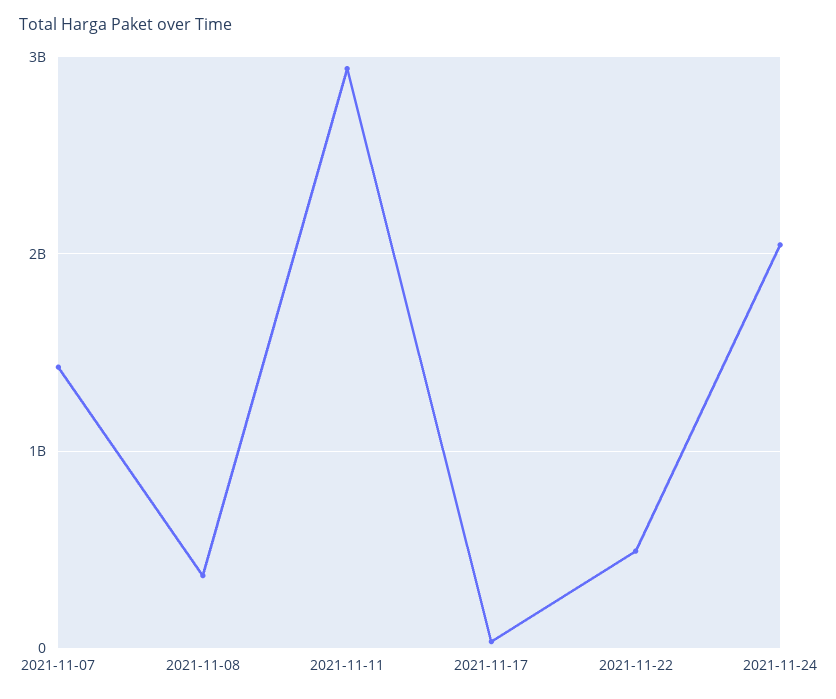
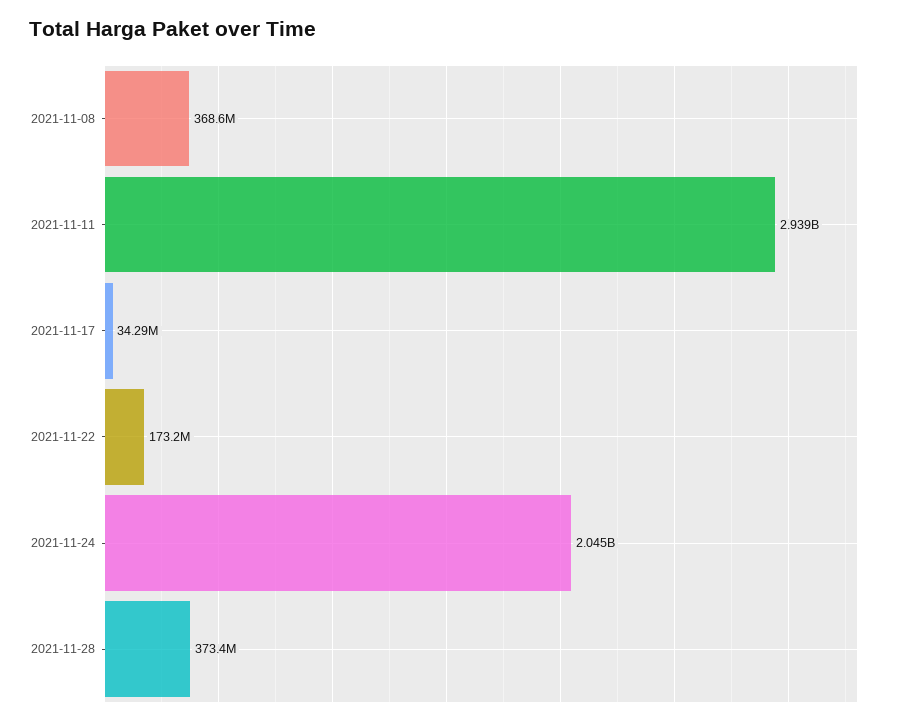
2021-11-07: 1400000000 -> none
2021-11-22: 500000000 -> 173200000
2021-11-28: none -> 373400000

